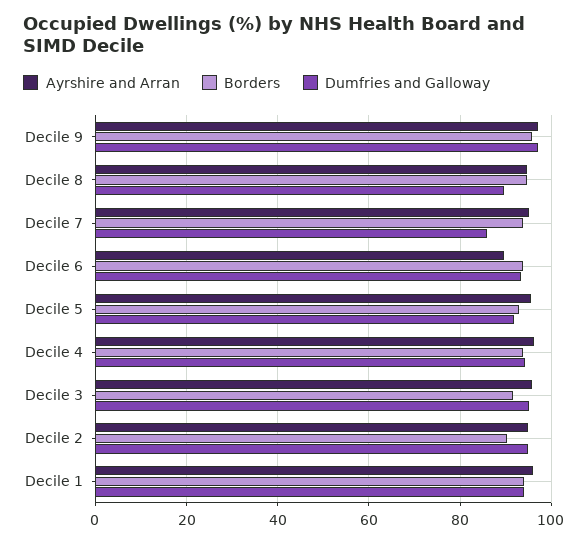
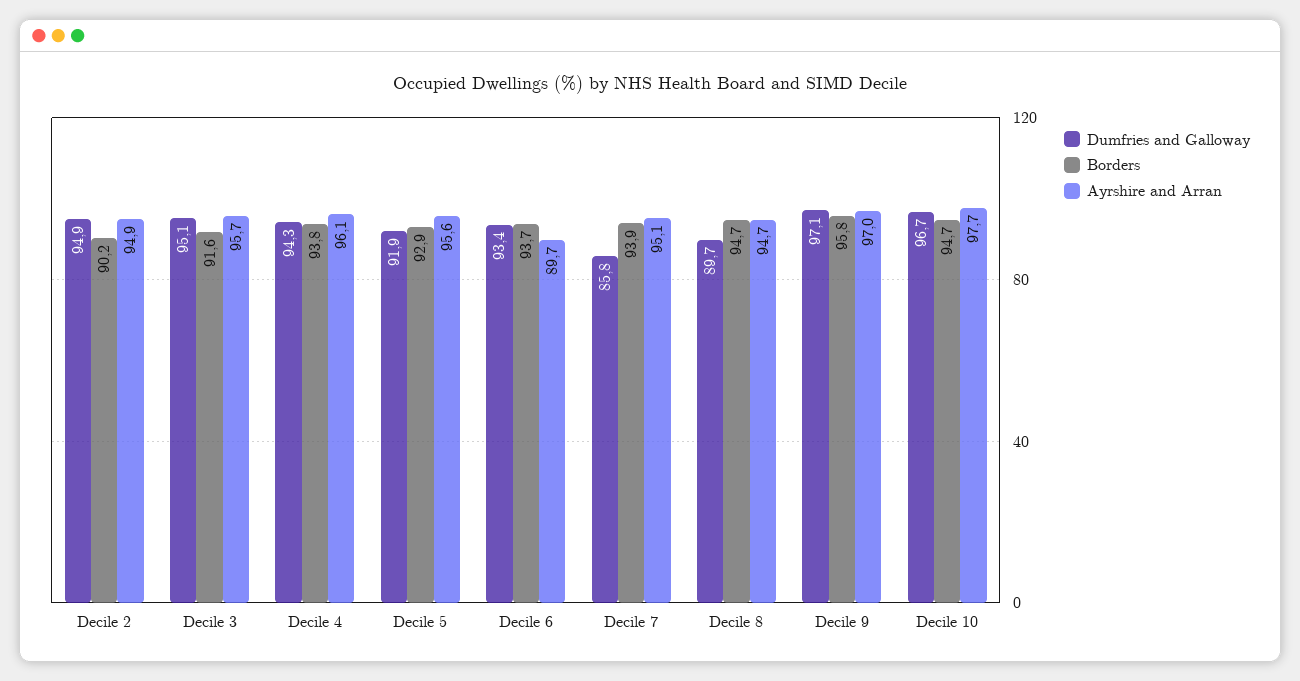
Ayrshire and Arran, Decile 1: 96 -> none
Borders, Decile 1: 94 -> none
Dumfries and Galloway, Decile 1: 94 -> none
Dumfries and Galloway, Decile 10: none -> 96.7
Borders, Decile 10: none -> 94.7
Ayrshire and Arran, Decile 10: none -> 97.7

